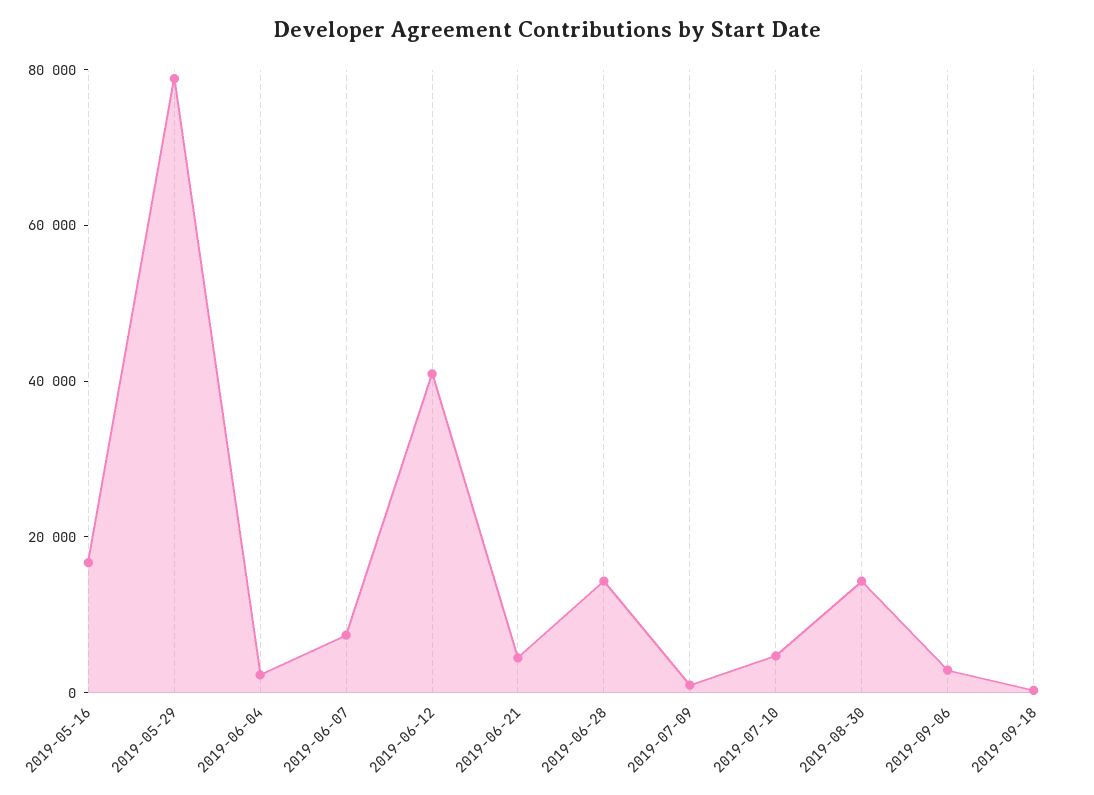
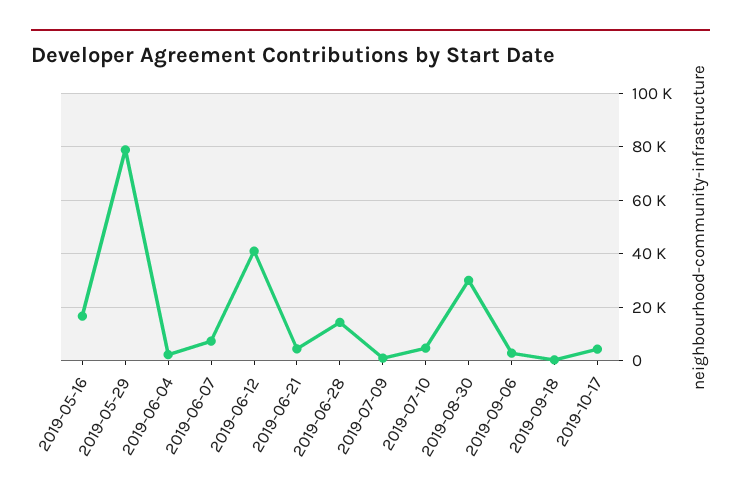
2019-08-30: 15000 -> 30000
2019-10-17: none -> 5000

